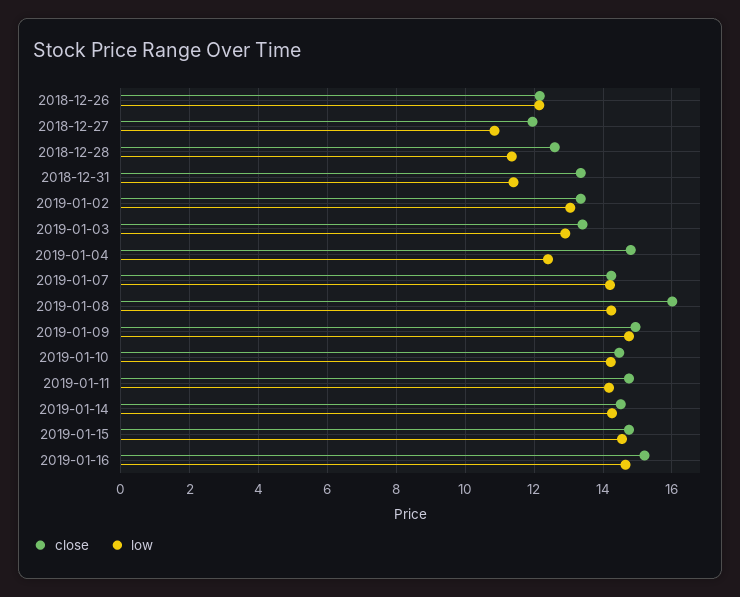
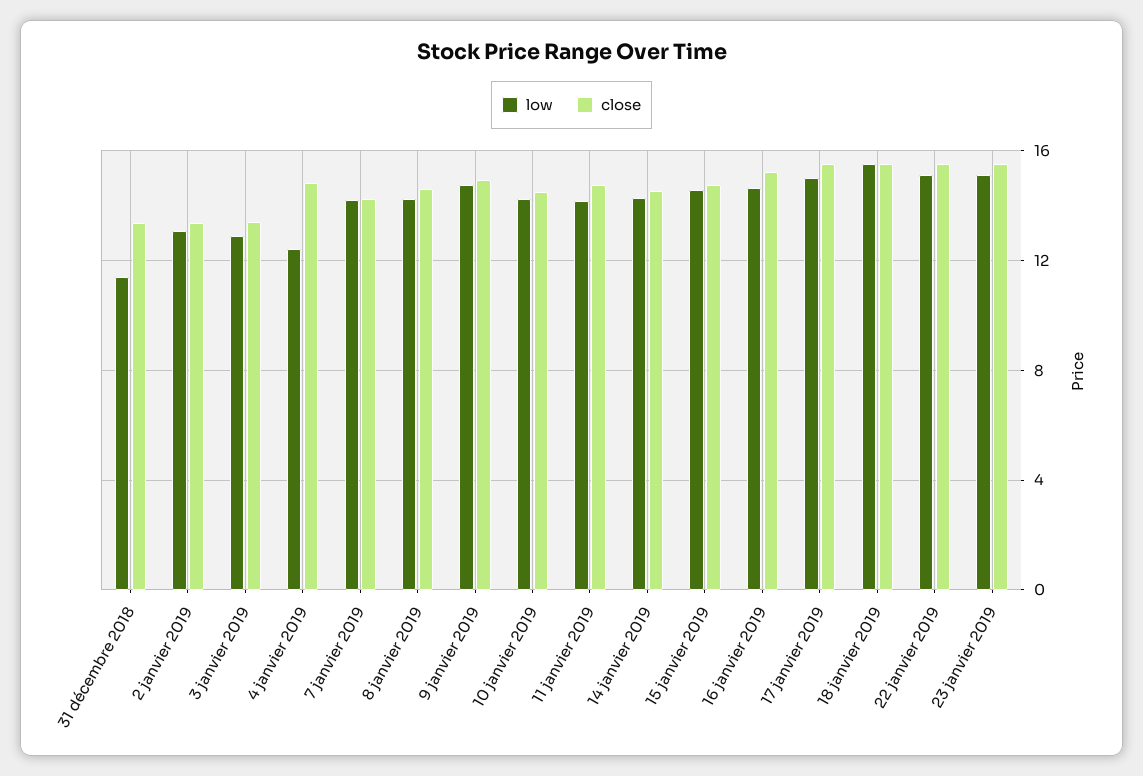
close, 2018-12-26: 12.2 -> none
low, 2018-12-26: 12.2 -> none
close, 2018-12-27: 12 -> none
low, 2018-12-27: 10.8 -> none
close, 2018-12-28: 12.6 -> none
low, 2018-12-28: 11.4 -> none
close, 2019-01-08: 16 -> 14.5
low, 17 janvier 2019: none -> 15
close, 17 janvier 2019: none -> 15.5
low, 18 janvier 2019: none -> 15.5
close, 18 janvier 2019: none -> 15.5
low, 22 janvier 2019: none -> 15
close, 22 janvier 2019: none -> 15.5
low, 23 janvier 2019: none -> 15
close, 23 janvier 2019: none -> 15.5

